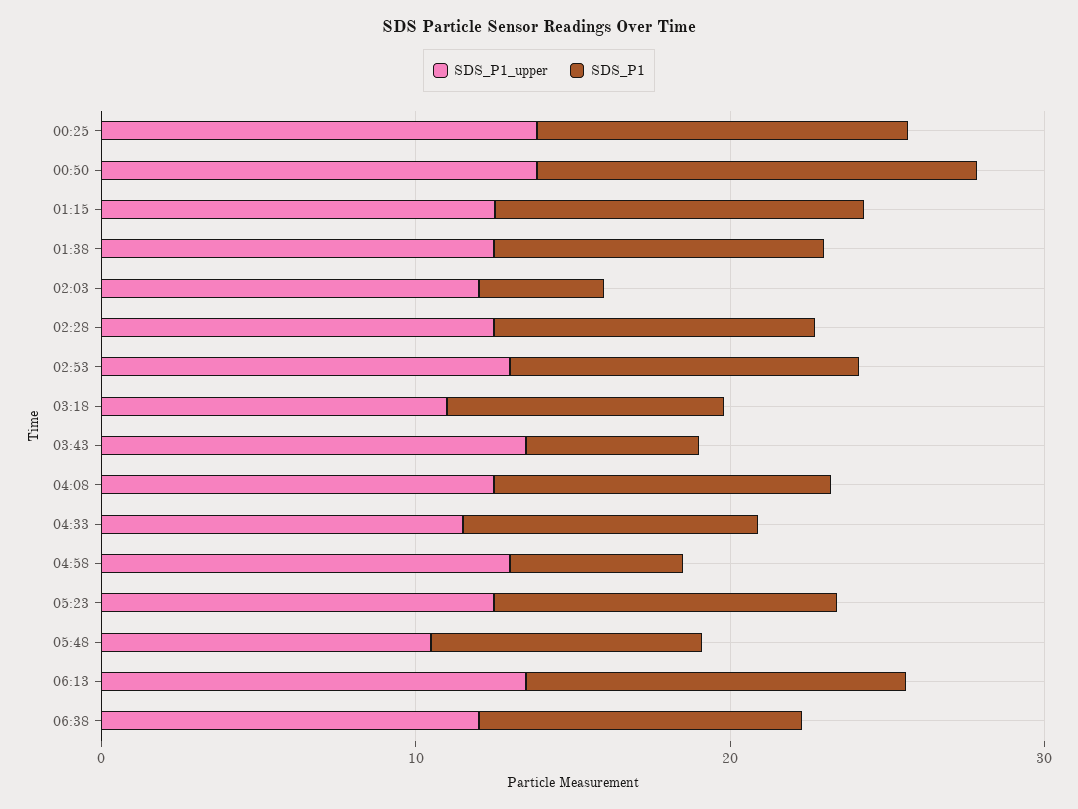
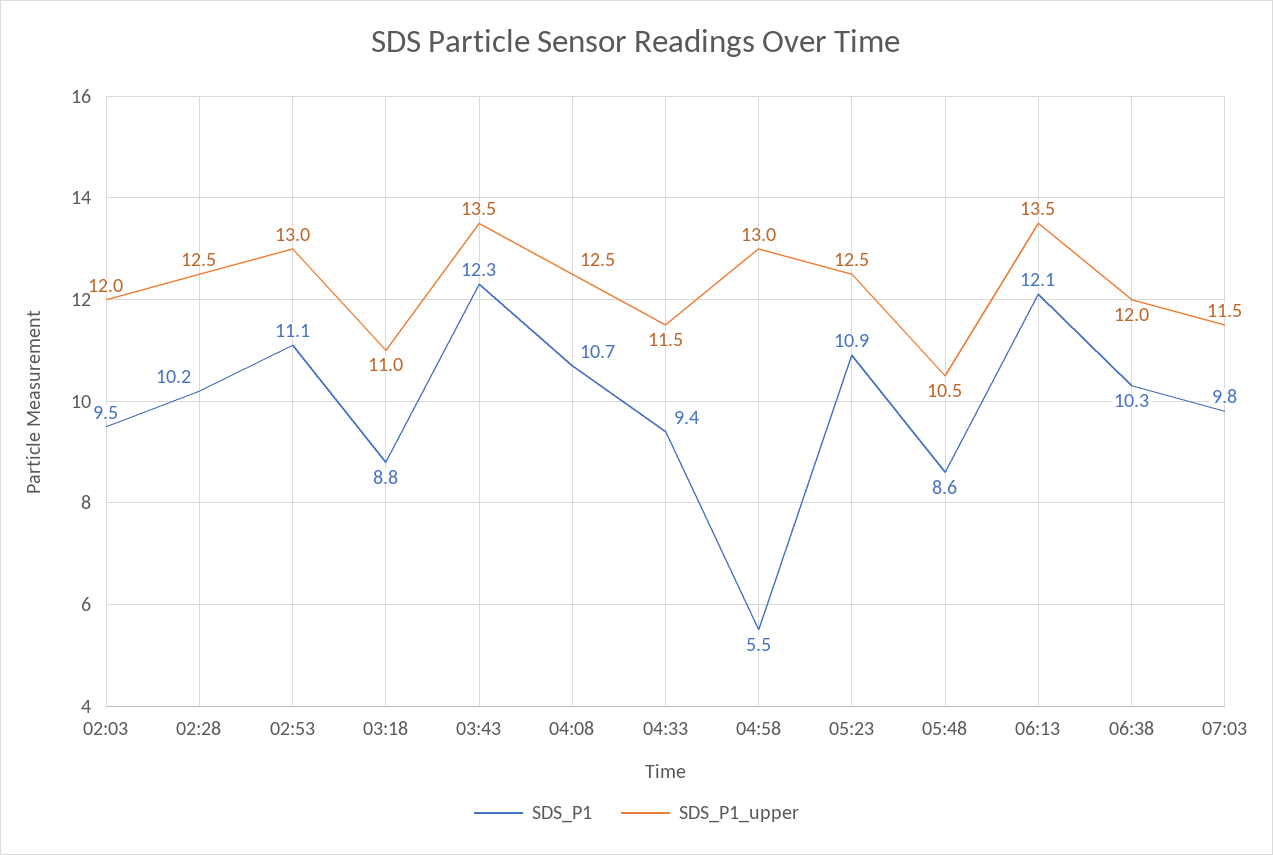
SDS_P1_upper, 00:25: 14 -> none
SDS_P1, 00:25: 12 -> none
SDS_P1_upper, 00:50: 14 -> none
SDS_P1, 00:50: 14 -> none
SDS_P1_upper, 01:15: 12 -> none
SDS_P1, 01:15: 12 -> none
SDS_P1_upper, 01:38: 12 -> none
SDS_P1, 01:38: 10 -> none
SDS_P1, 02:03: 4 -> 9.5
SDS_P1, 03:43: 6 -> 12.3
SDS_P1, 07:03: none -> 9.8
SDS_P1_upper, 07:03: none -> 11.5

